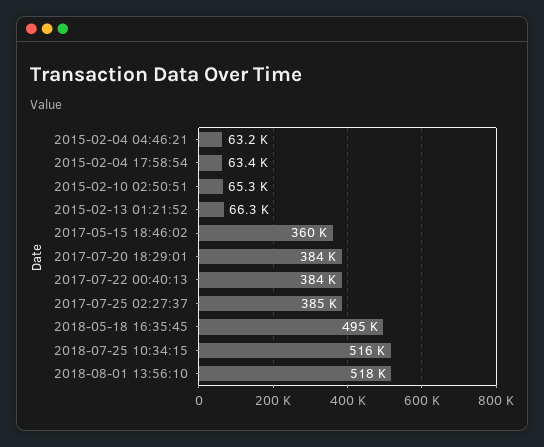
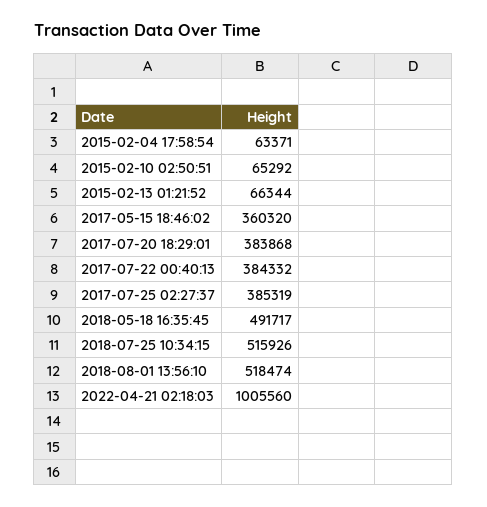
2015-02-04 04:46:21: 63200 -> none
2018-05-18 16:35:45: 495000 -> 491717
2022-04-21 02:18:03: none -> 1005560

